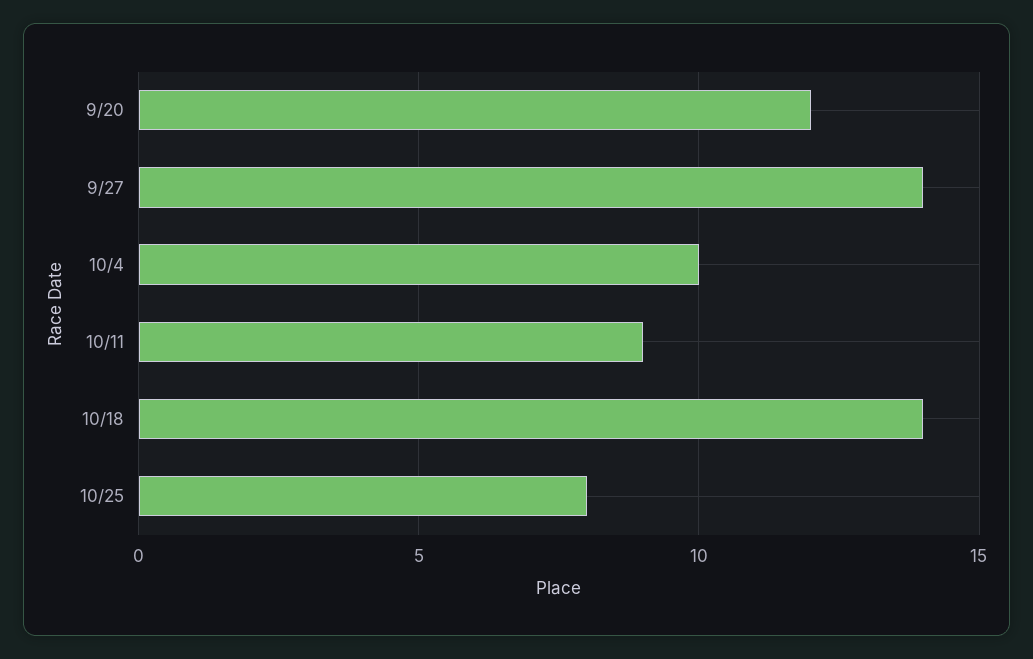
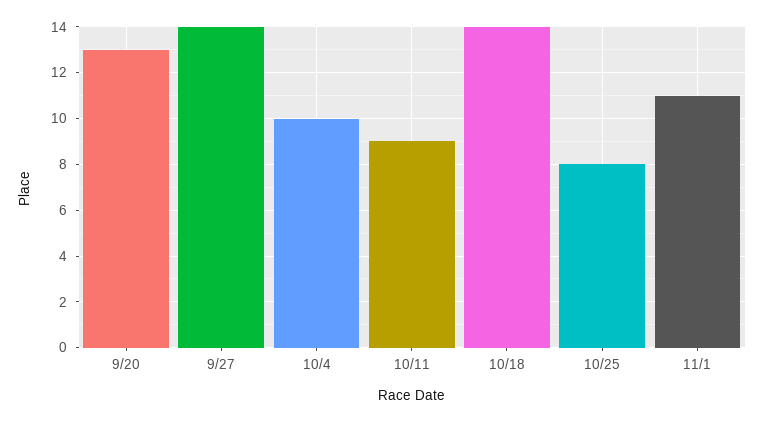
9/20: 12 -> 13
11/1: none -> 11

